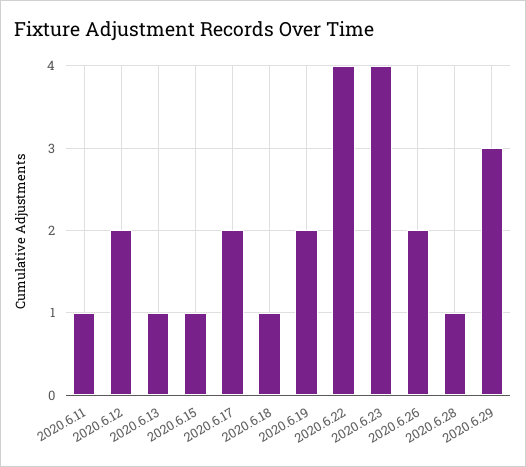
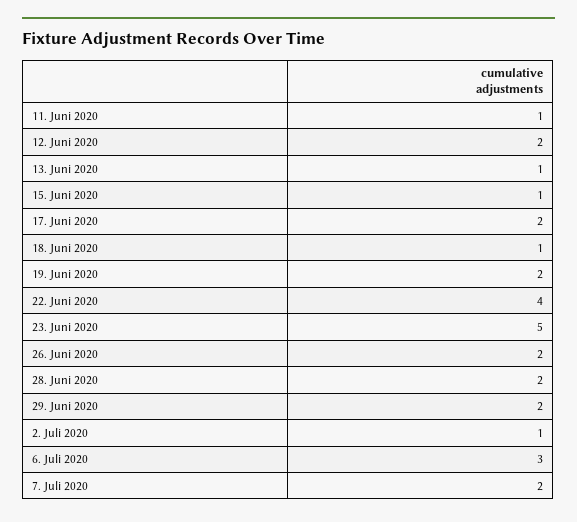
2020.6.23: 4 -> 5
2020.6.28: 1 -> 2
2020.6.29: 3 -> 2
2. Juli 2020: none -> 1
6. Juli 2020: none -> 3
7. Juli 2020: none -> 2

